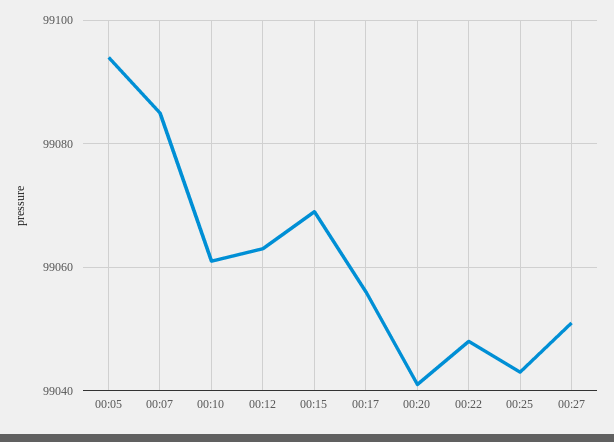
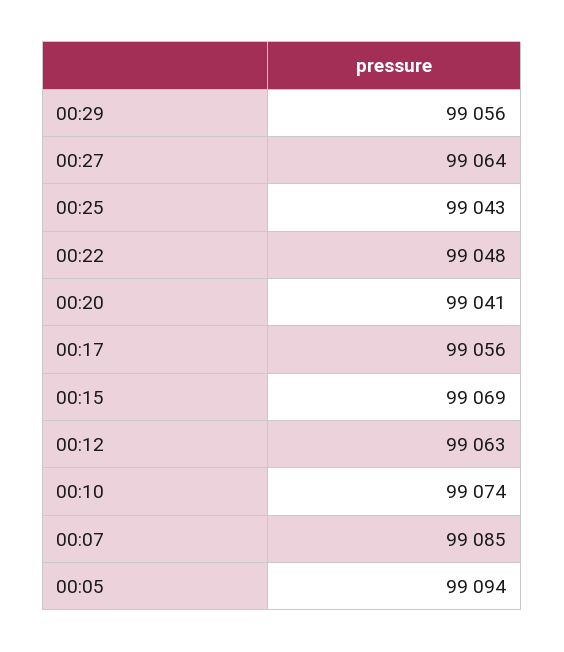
00:10: 99060 -> 99074
00:27: 99050 -> 99064
00:29: none -> 99056

